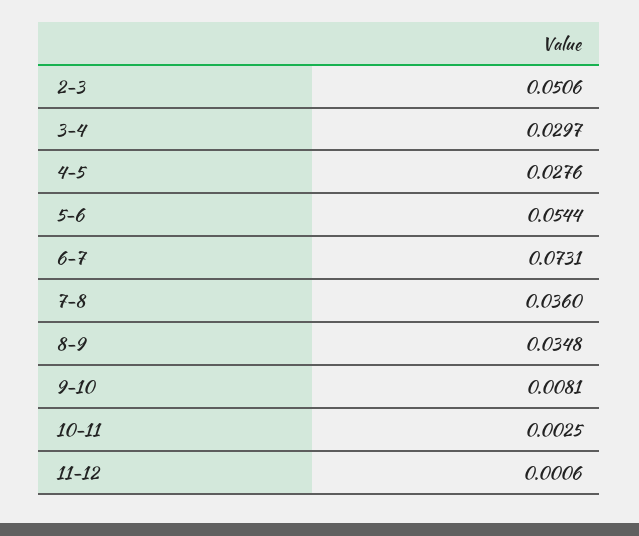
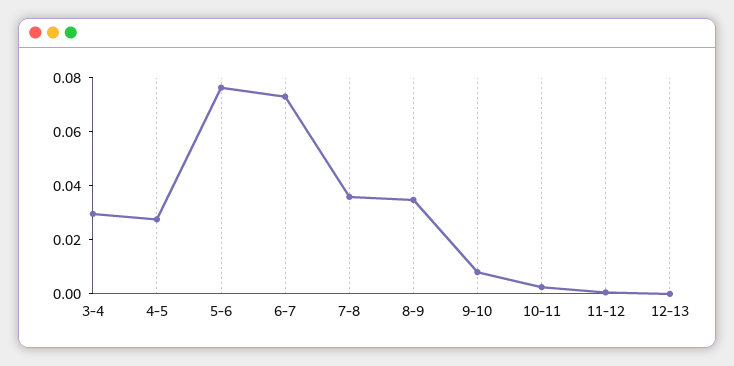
2-3: 0.0506 -> none
5-6: 0.0544 -> 0.075
12-13: none -> 0

